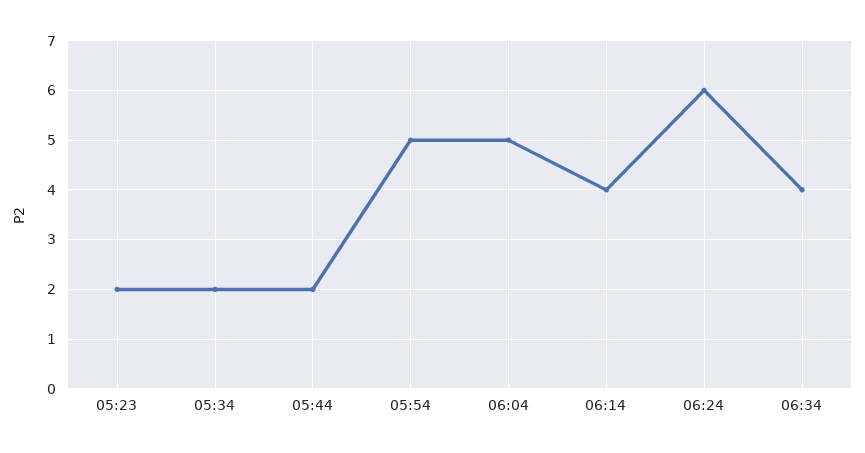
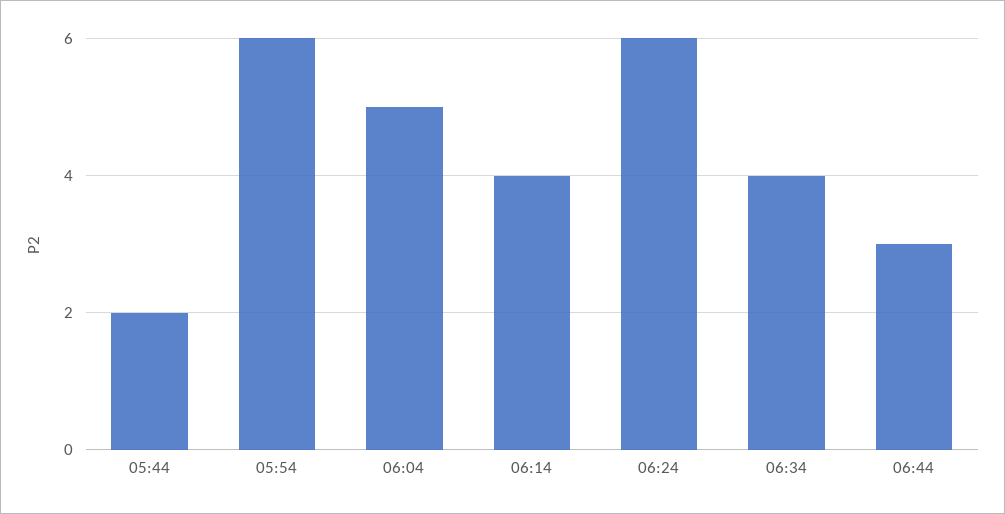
05:23: 2 -> none
05:34: 2 -> none
05:54: 5 -> 6
06:44: none -> 3

